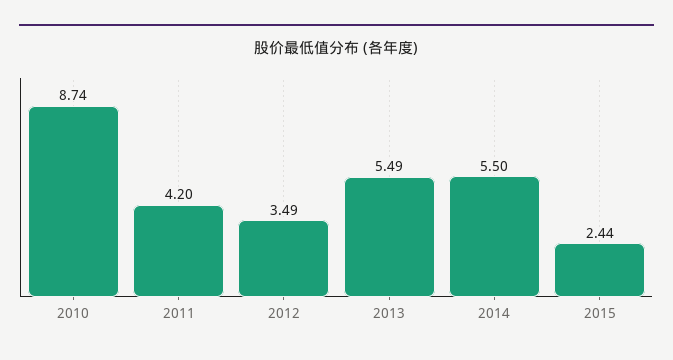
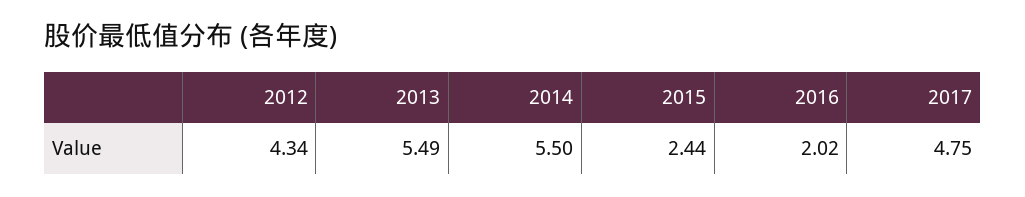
2010: 8.74 -> none
2011: 4.2 -> none
2012: 3.49 -> 4.34
2016: none -> 2.02
2017: none -> 4.75

